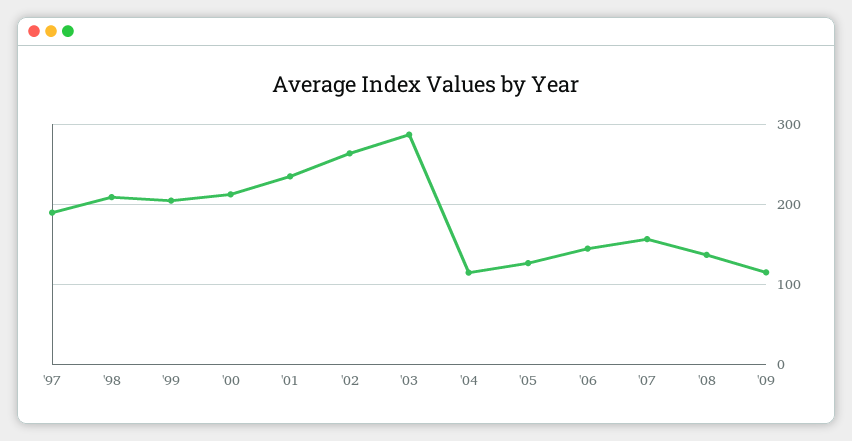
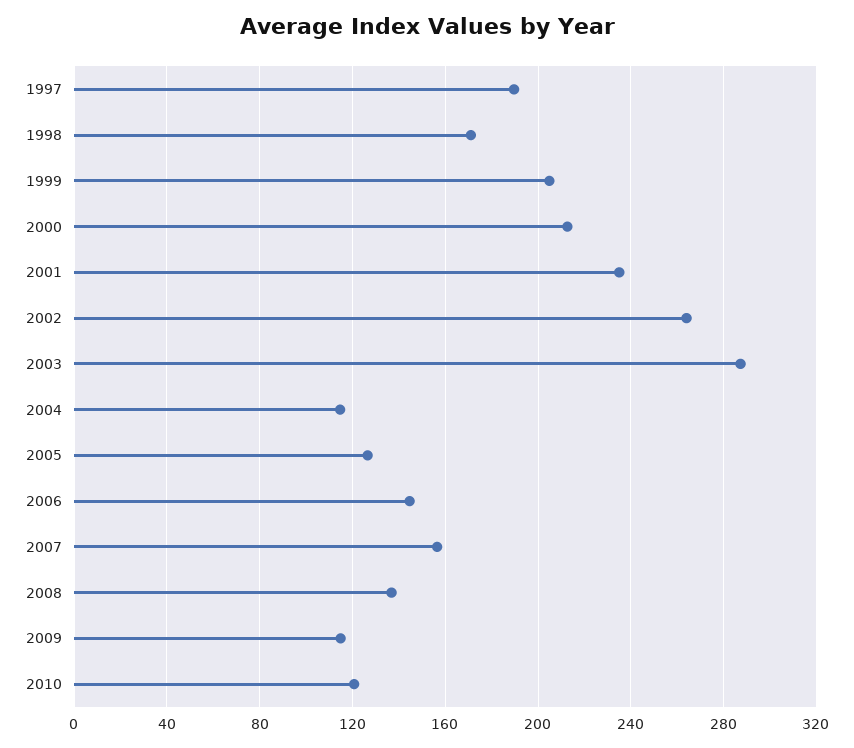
'98: 210 -> 170
2010: none -> 120

